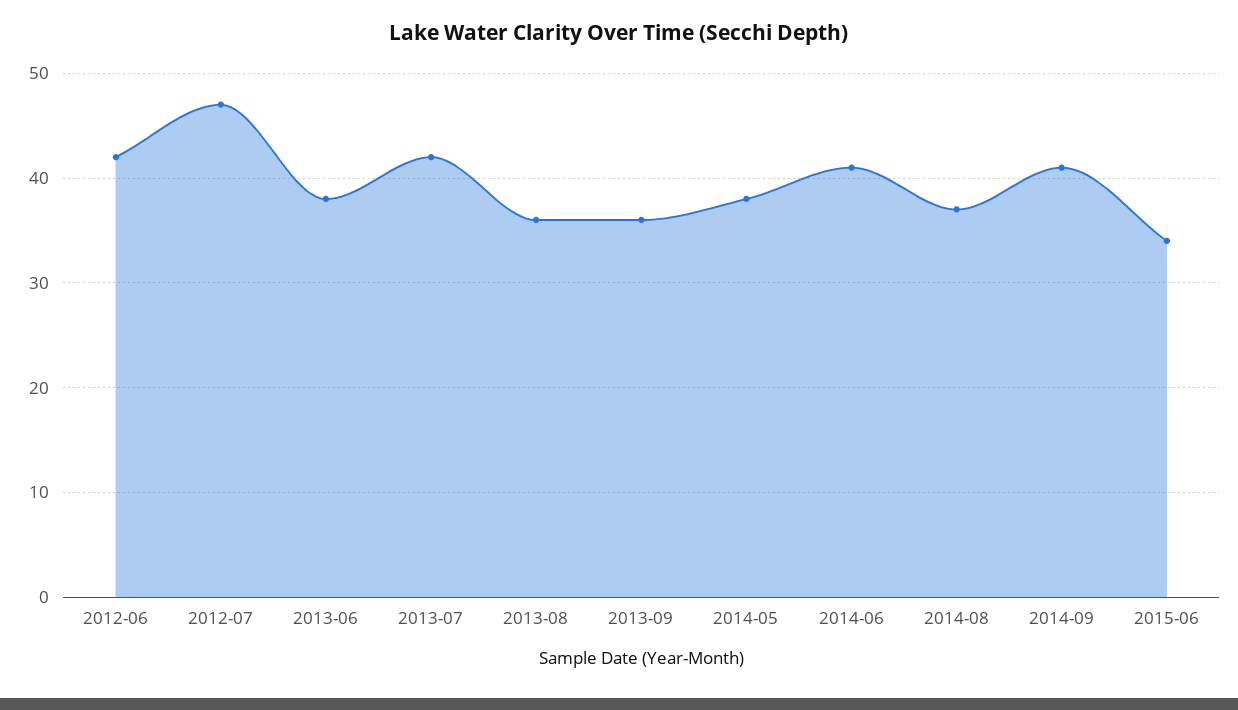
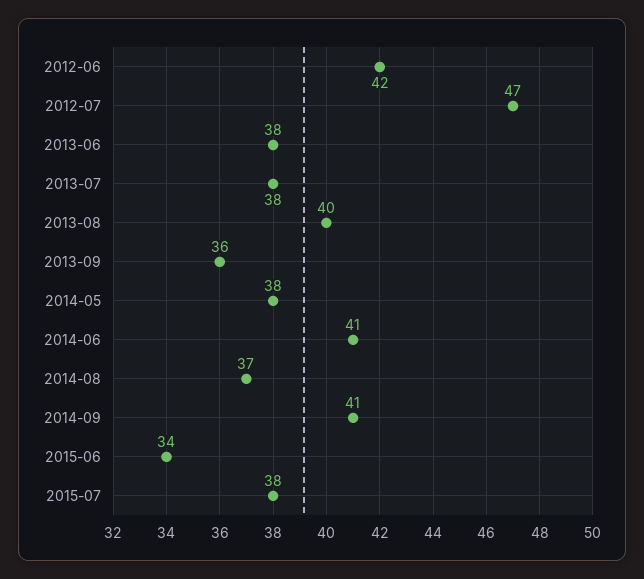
2013-07: 42 -> 38
2013-08: 36 -> 40
2015-07: none -> 38

